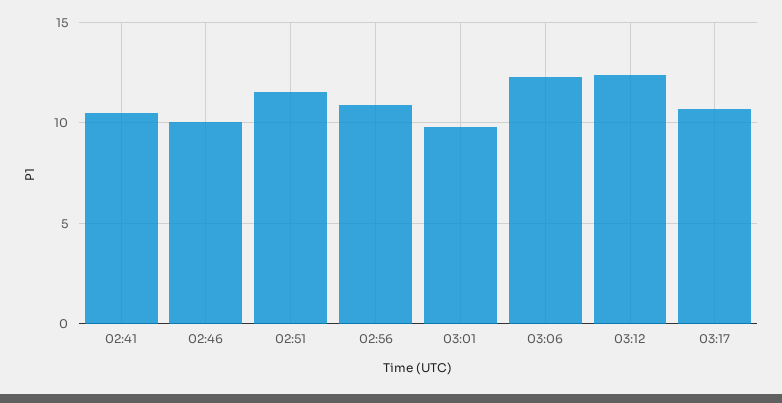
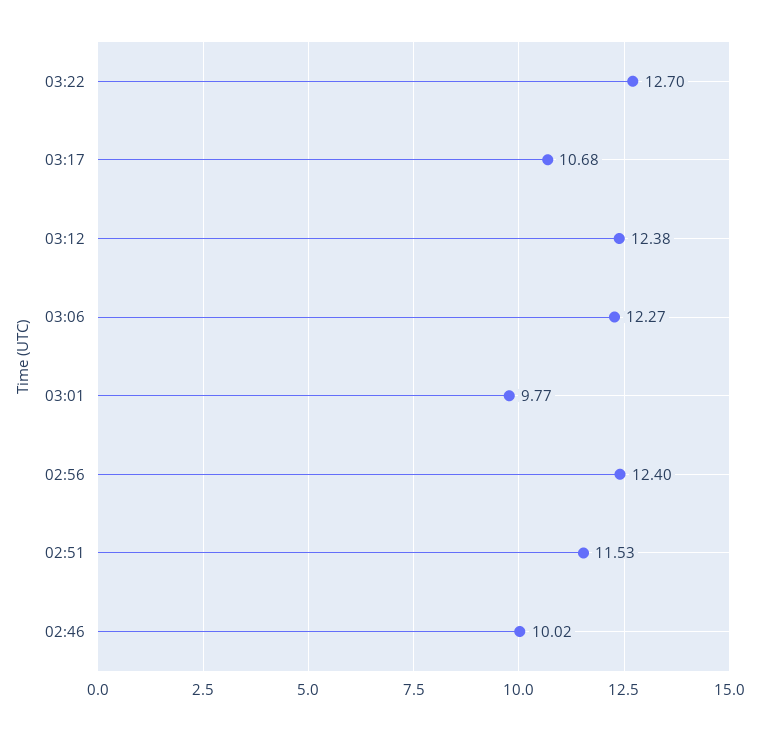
02:41: 10.5 -> none
02:56: 11 -> 12.4
03:22: none -> 12.7

